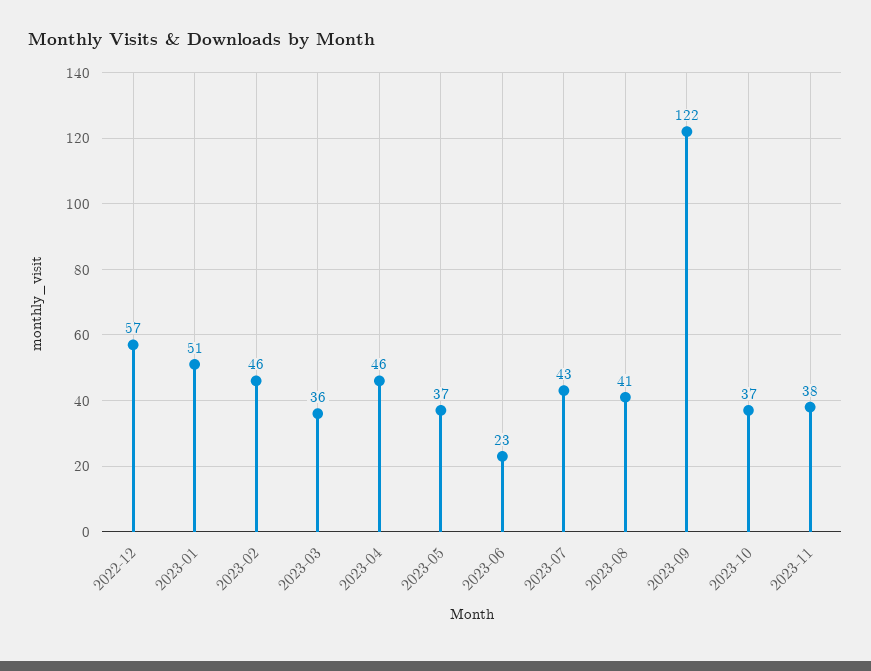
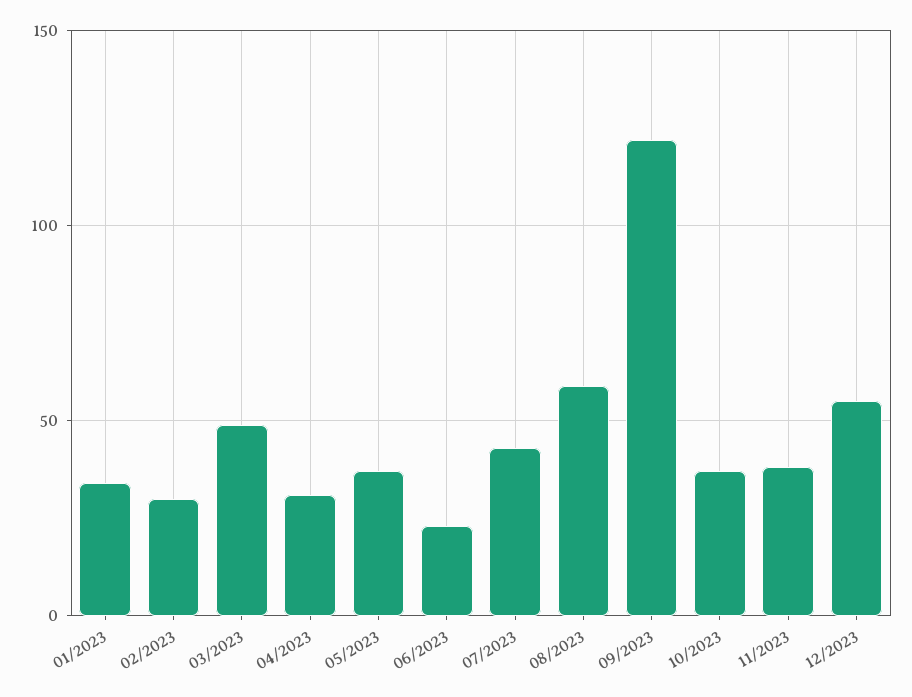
2022-12: 57 -> none
2023-01: 51 -> 35
2023-02: 46 -> 30
2023-03: 36 -> 50
2023-04: 46 -> 30
2023-08: 41 -> 60
12/2023: none -> 55

